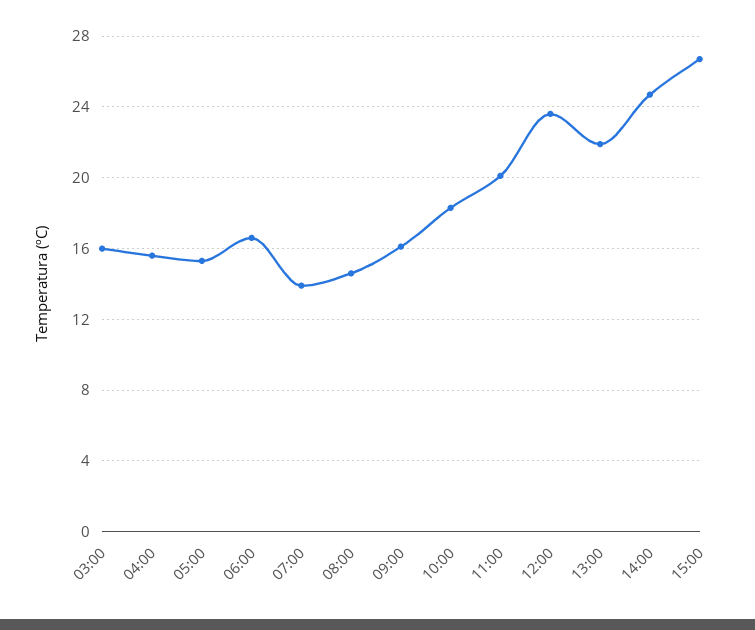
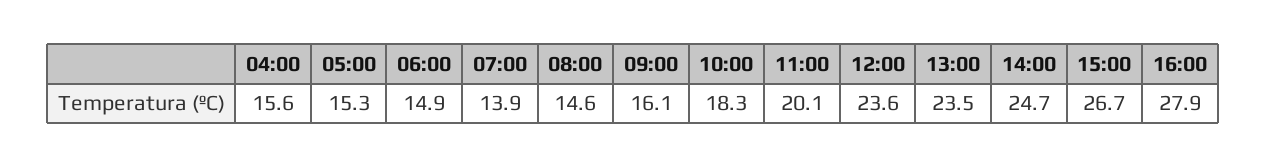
03:00: 16 -> none
06:00: 16.5 -> 14.9
13:00: 22 -> 23.5
16:00: none -> 27.9

